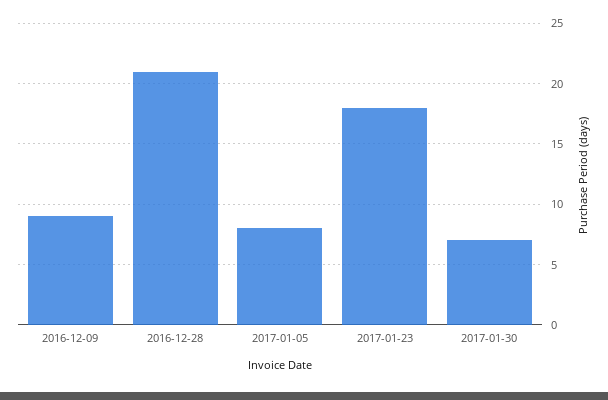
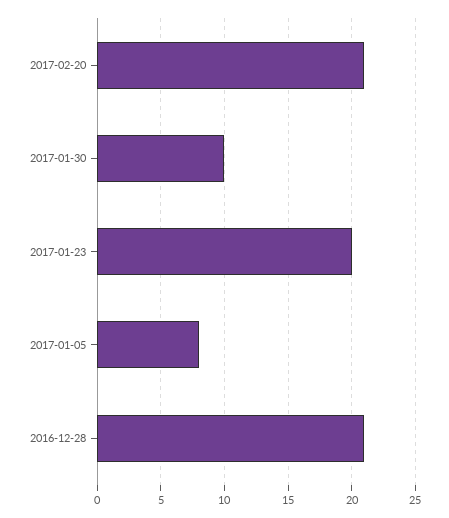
2016-12-09: 9 -> none
2017-01-23: 18 -> 20
2017-01-30: 7 -> 10
2017-02-20: none -> 21

